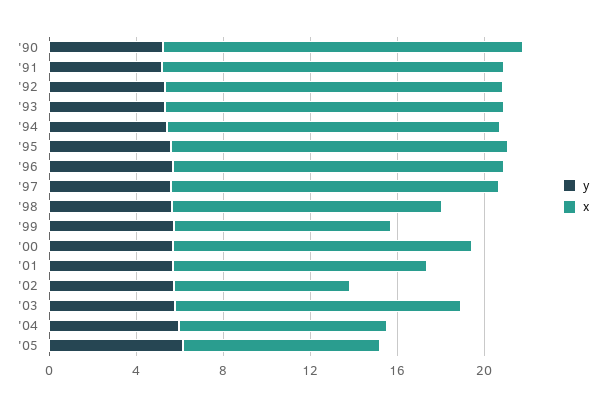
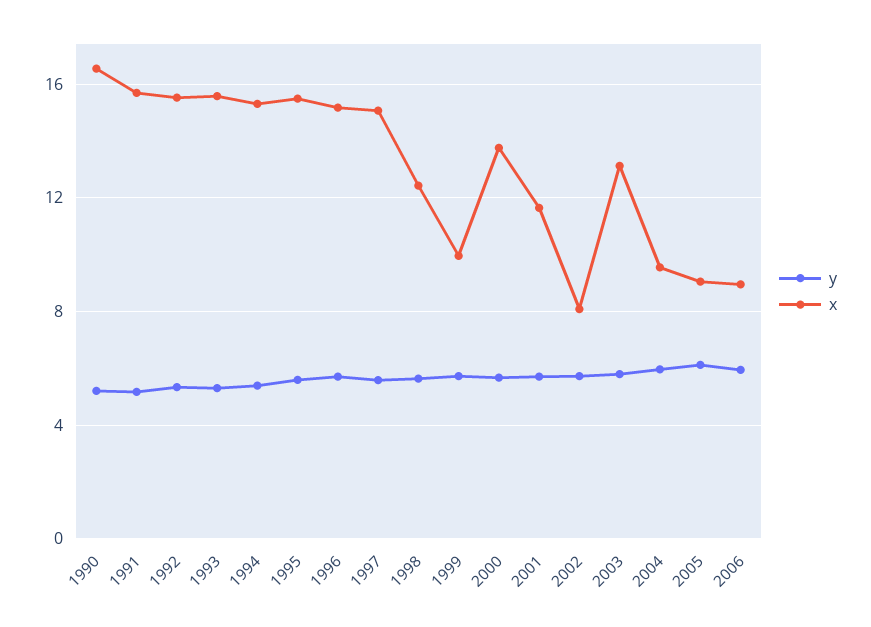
y, 2006: none -> 6
x, 2006: none -> 9

